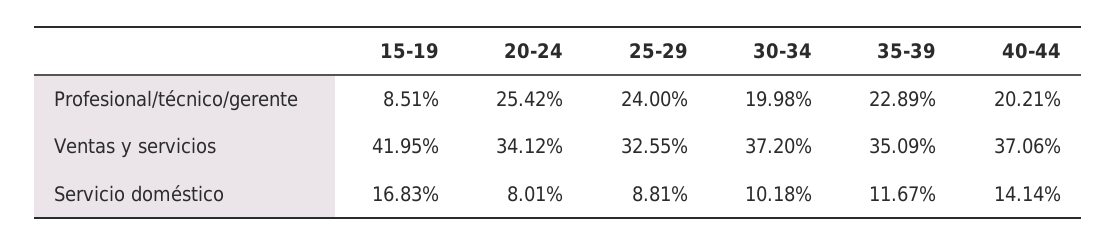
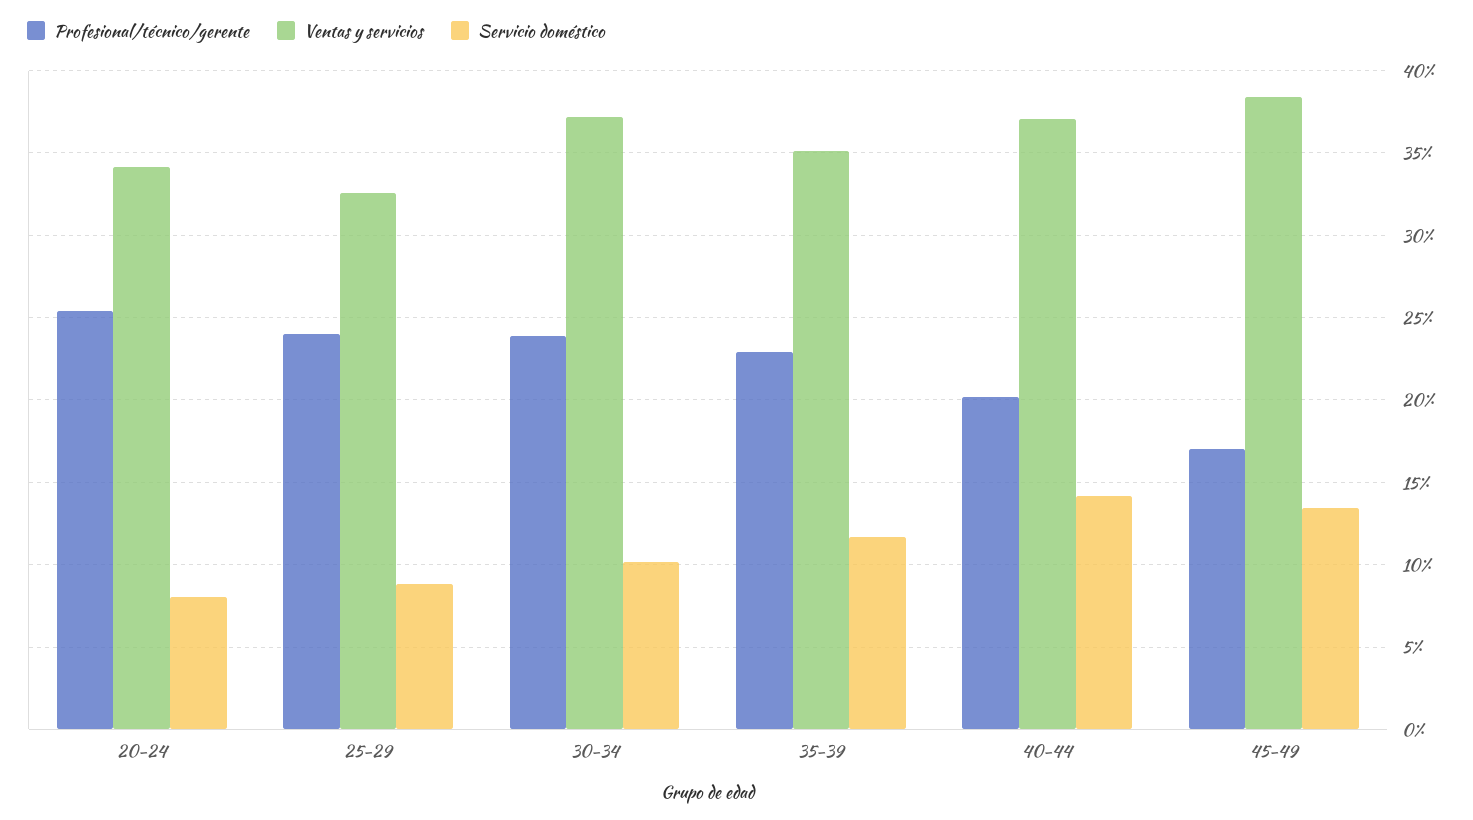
Profesional/técnico/gerente, 15-19: 8.51 -> none
Profesional/técnico/gerente, 30-34: 19.98 -> 24
Ventas y servicios, 15-19: 41.95 -> none
Servicio doméstico, 15-19: 16.83 -> none
Profesional/técnico/gerente, 45-49: none -> 17
Ventas y servicios, 45-49: none -> 38.5
Servicio doméstico, 45-49: none -> 13.5

